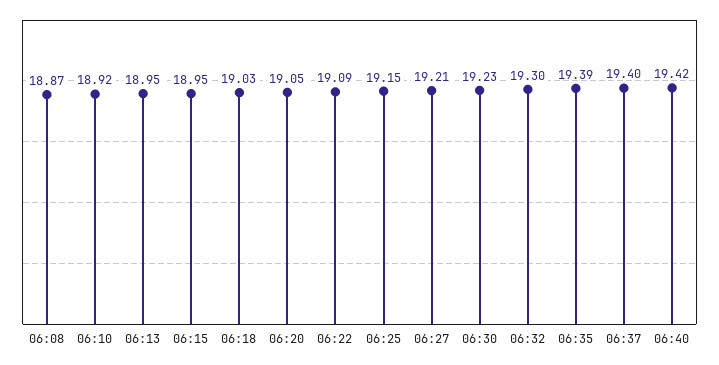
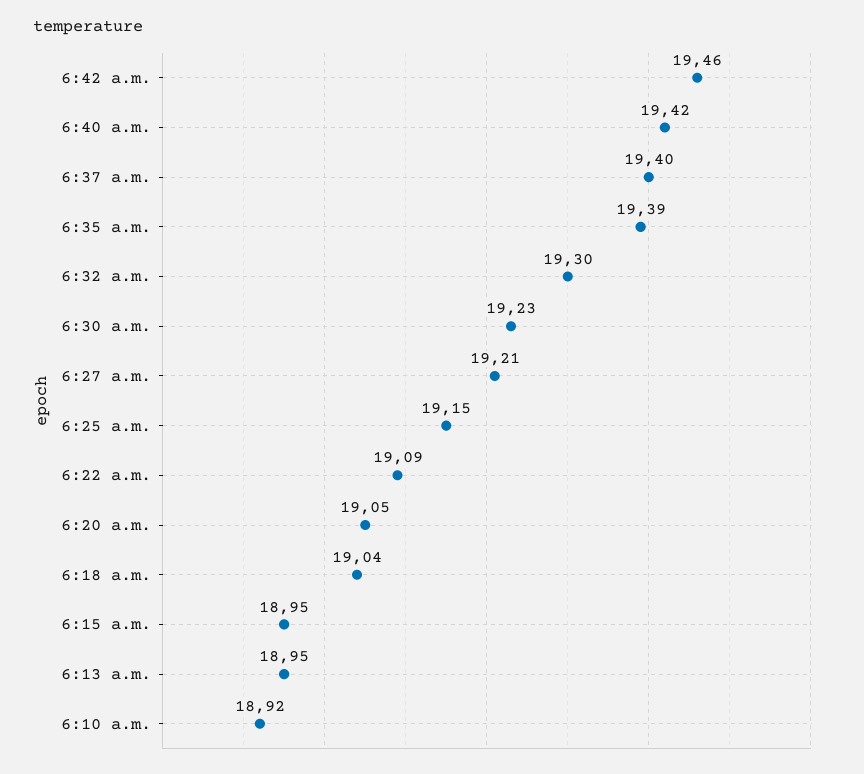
06:08: 18.87 -> none
06:18: 19.03 -> 19.04
6:42 a.m.: none -> 19.46

